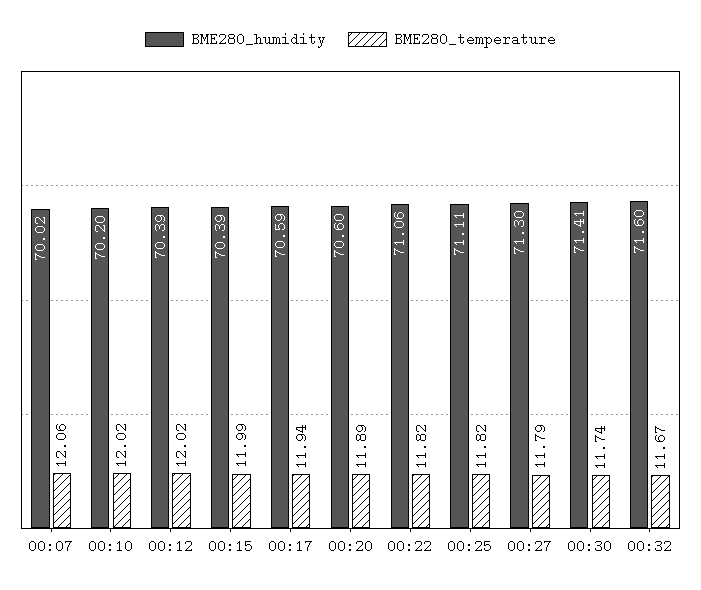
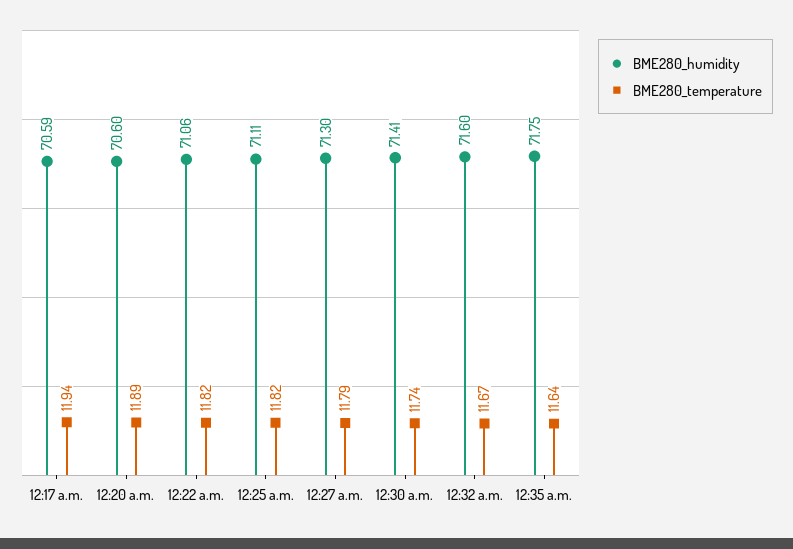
BME280_humidity, 00:07: 70.02 -> none
BME280_temperature, 00:07: 12.06 -> none
BME280_humidity, 00:10: 70.2 -> none
BME280_temperature, 00:10: 12.02 -> none
BME280_humidity, 00:12: 70.39 -> none
BME280_temperature, 00:12: 12.02 -> none
BME280_humidity, 00:15: 70.39 -> none
BME280_temperature, 00:15: 11.99 -> none
BME280_humidity, 12:35 a.m.: none -> 71.75
BME280_temperature, 12:35 a.m.: none -> 11.64

